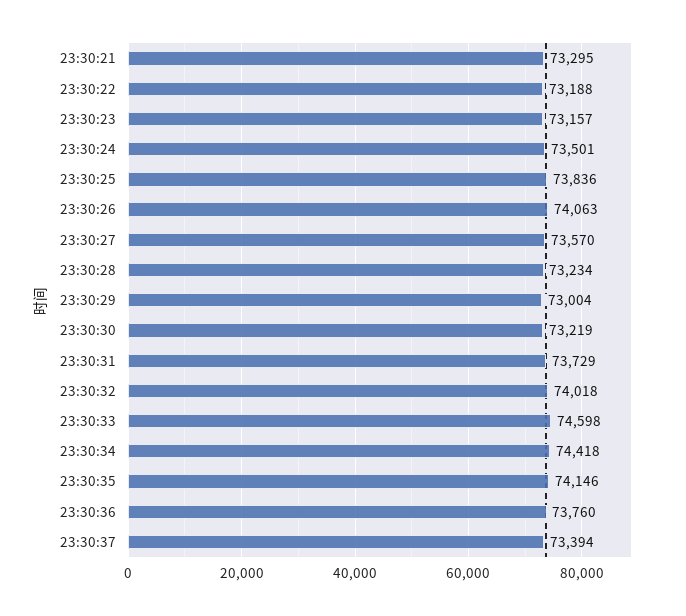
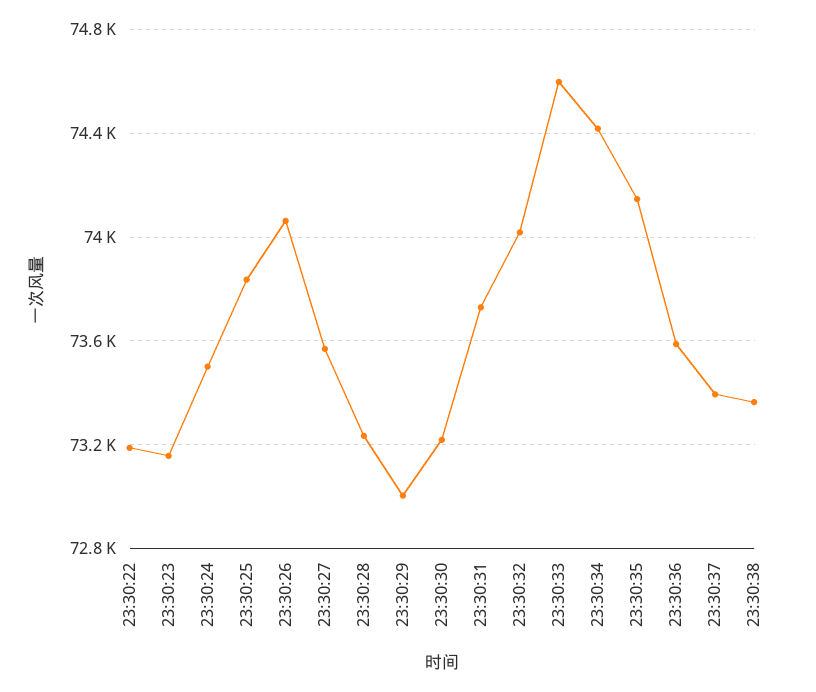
23:30:21: 73295 -> none
23:30:36: 73760 -> 73600
23:30:38: none -> 73350

